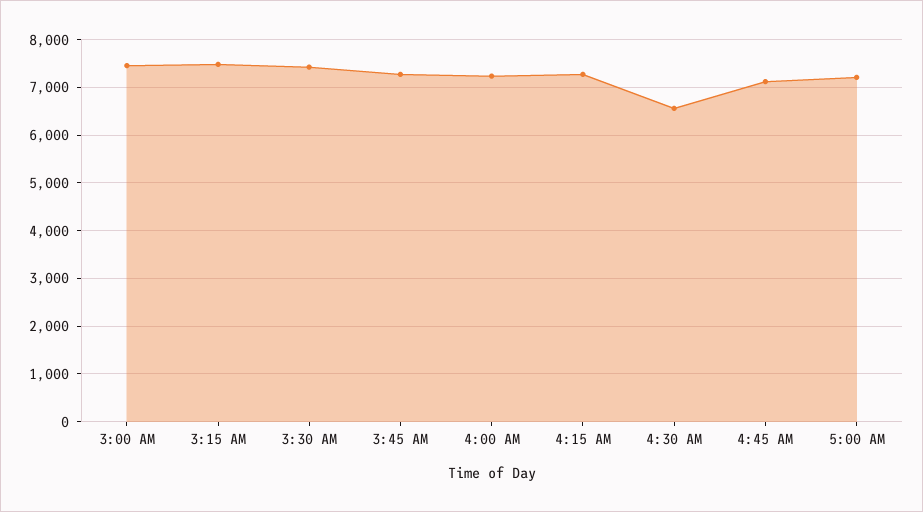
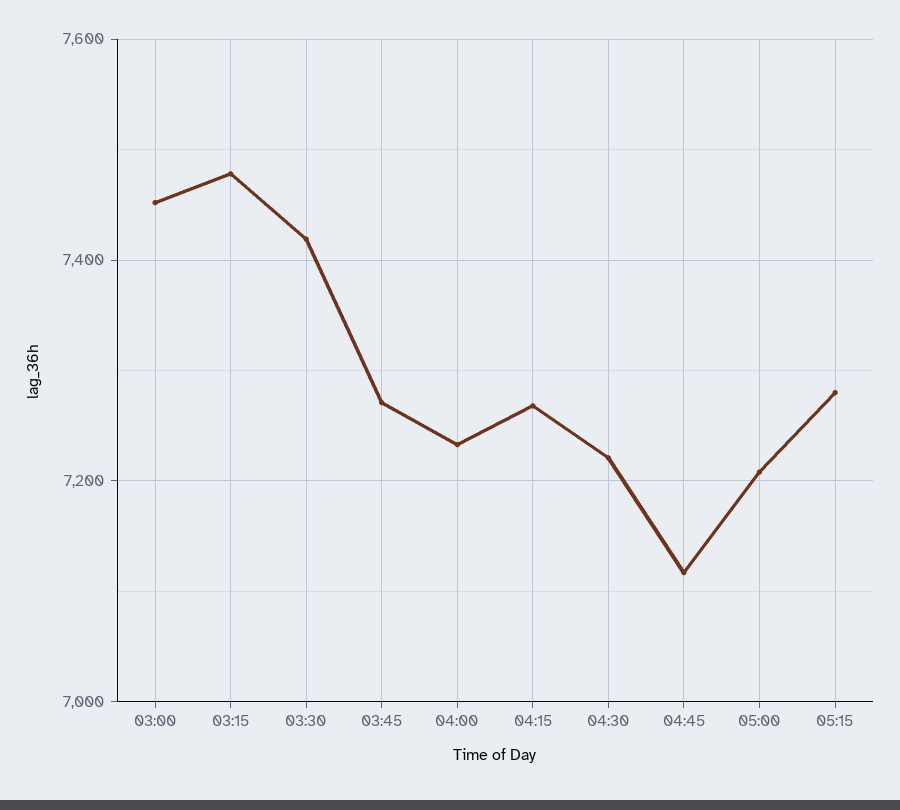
4:30 AM: 6600 -> 7220
05:15: none -> 7280

